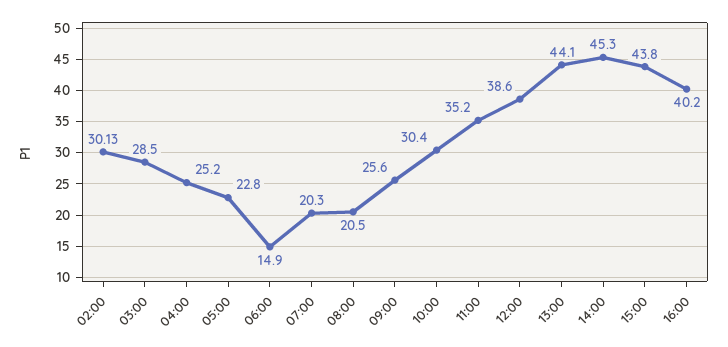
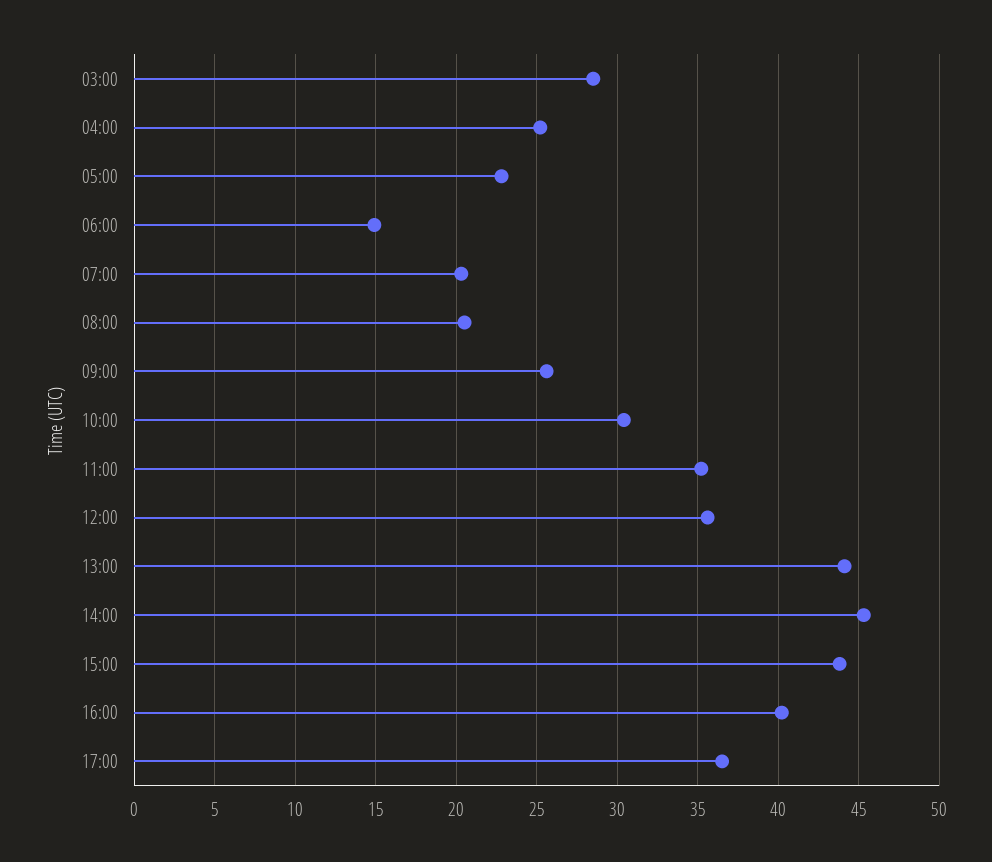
02:00: 30.13 -> none
12:00: 38.6 -> 35.5
17:00: none -> 36.5

